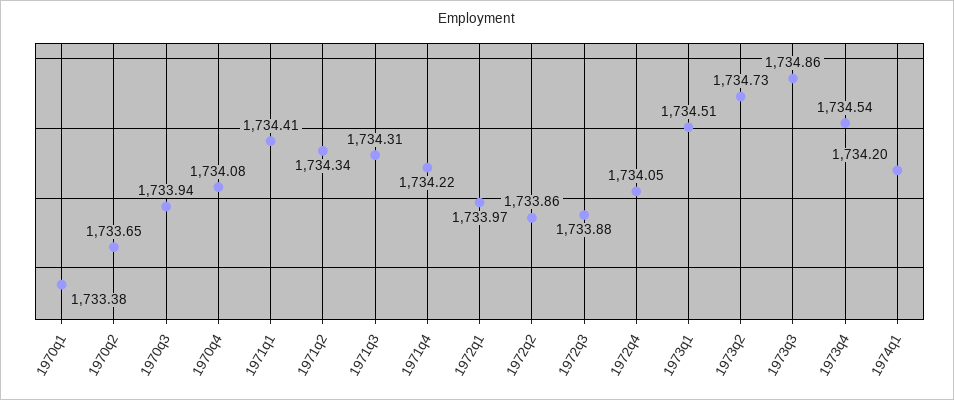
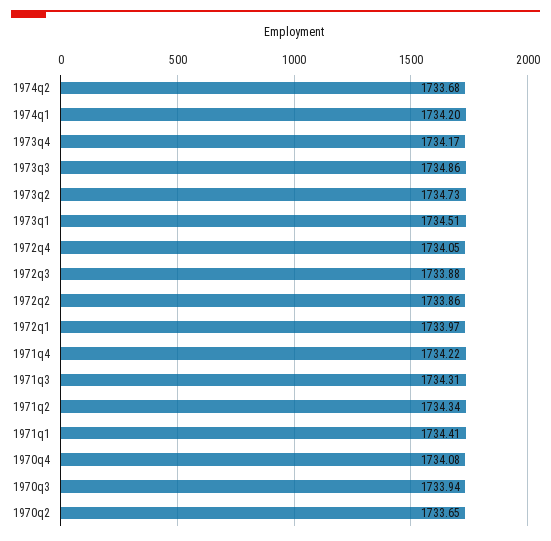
1970q1: 1733.38 -> none
1973q4: 1734.54 -> 1734.17
1974q2: none -> 1733.68

